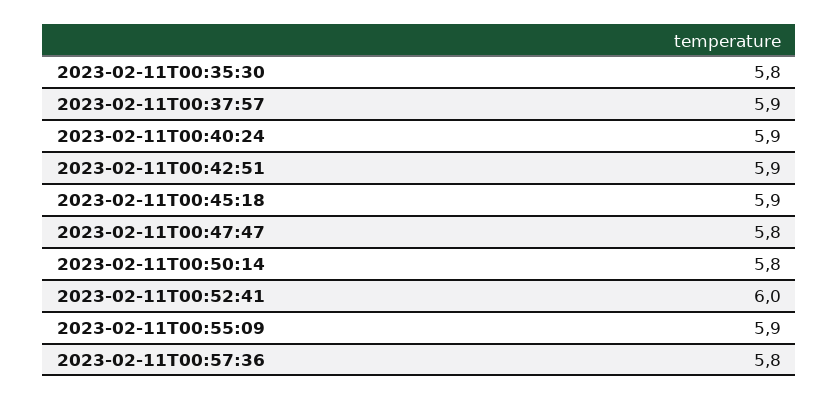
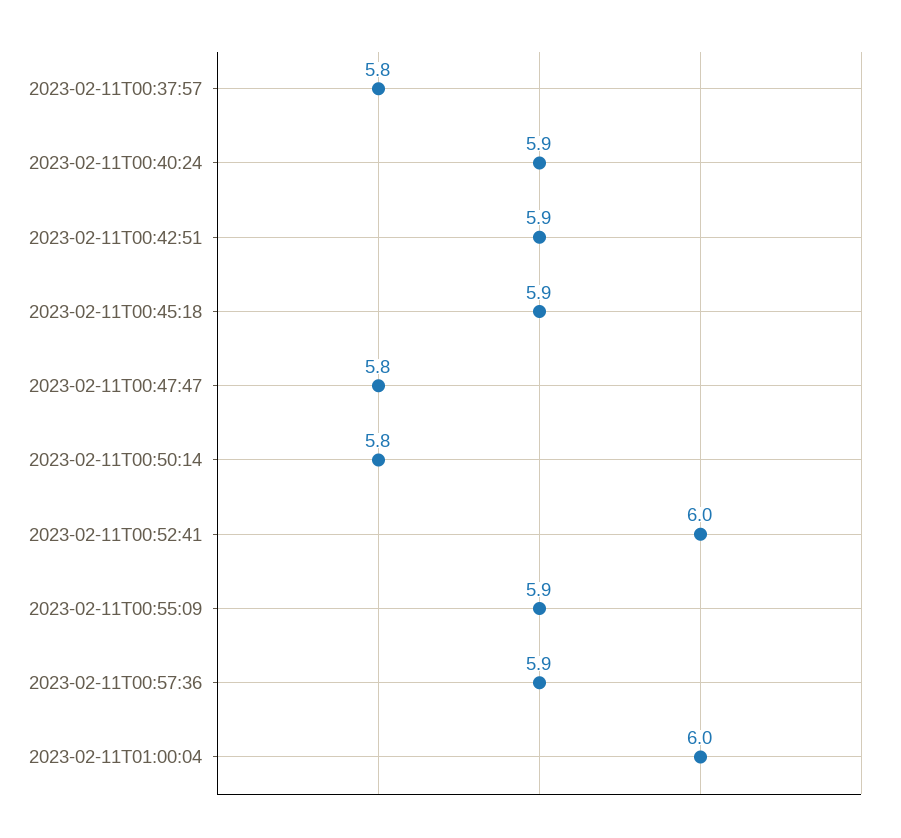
2023-02-11T00:35:30: 5.8 -> none
2023-02-11T00:37:57: 5.9 -> 5.8
2023-02-11T00:57:36: 5.8 -> 5.9
2023-02-11T01:00:04: none -> 6

